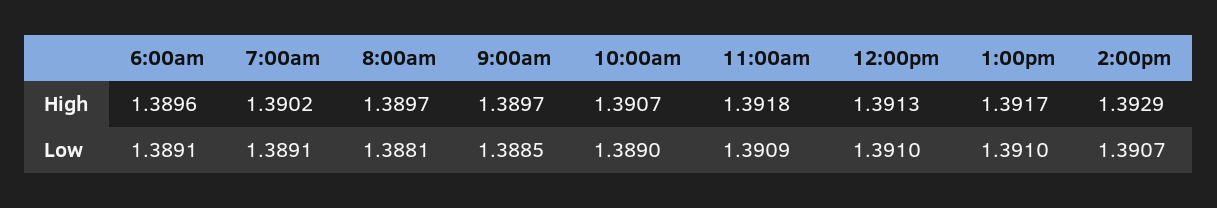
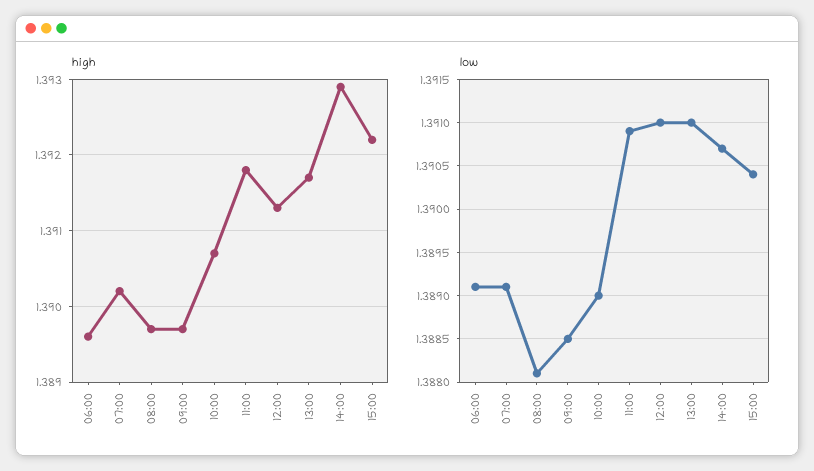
High, 15:00: none -> 1.3922
Low, 15:00: none -> 1.3904

